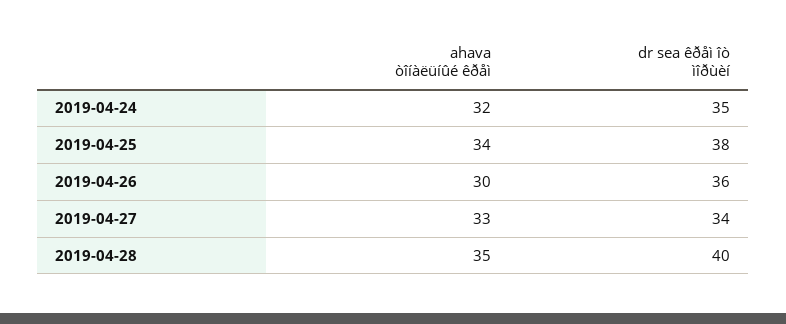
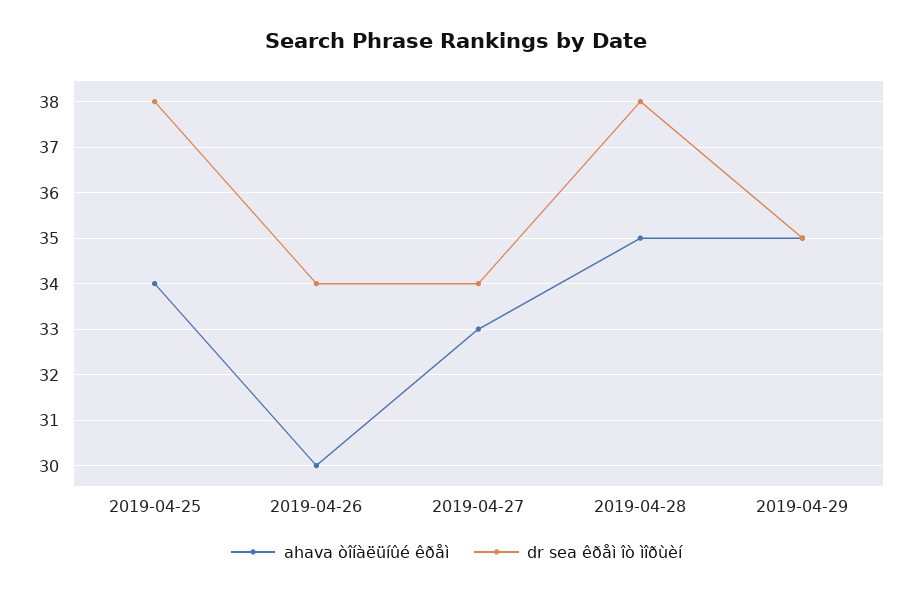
ahava òîíàëüíûé êðåì, 2019-04-24: 32 -> none
dr sea êðåì îò ìîðùèí, 2019-04-24: 35 -> none
dr sea êðåì îò ìîðùèí, 2019-04-26: 36 -> 34
dr sea êðåì îò ìîðùèí, 2019-04-28: 40 -> 38
ahava òîíàëüíûé êðåì, 2019-04-29: none -> 35
dr sea êðåì îò ìîðùèí, 2019-04-29: none -> 35

